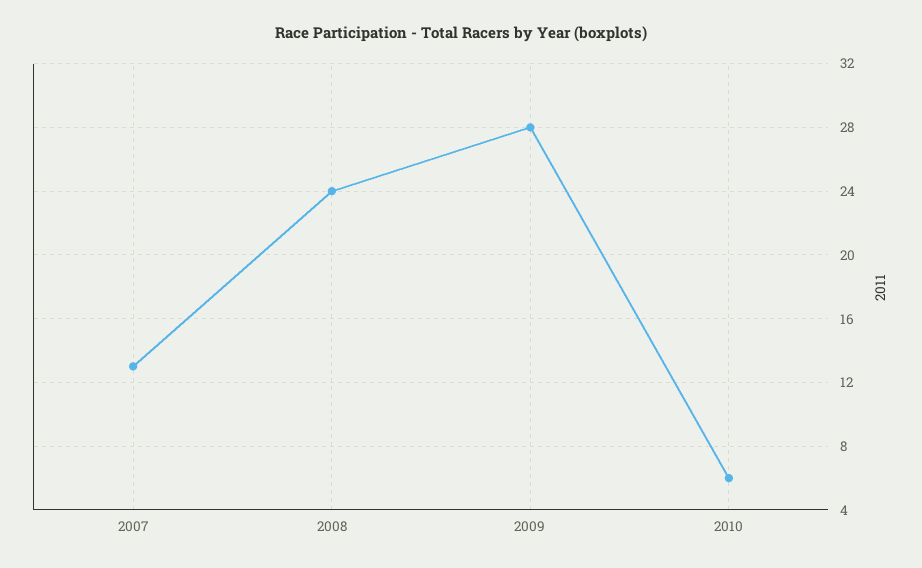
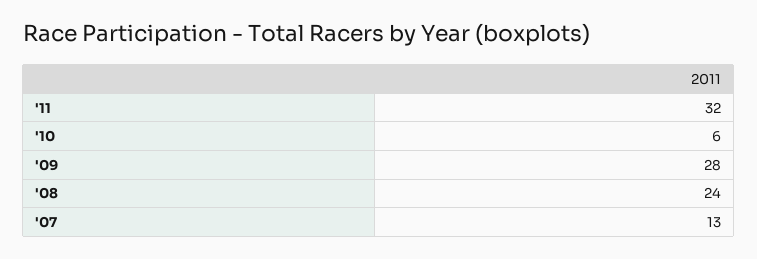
'11: none -> 32

